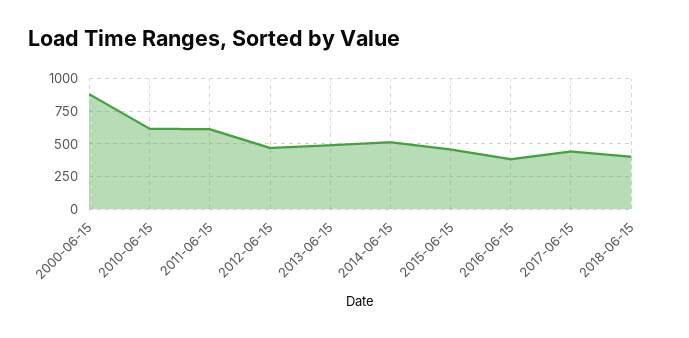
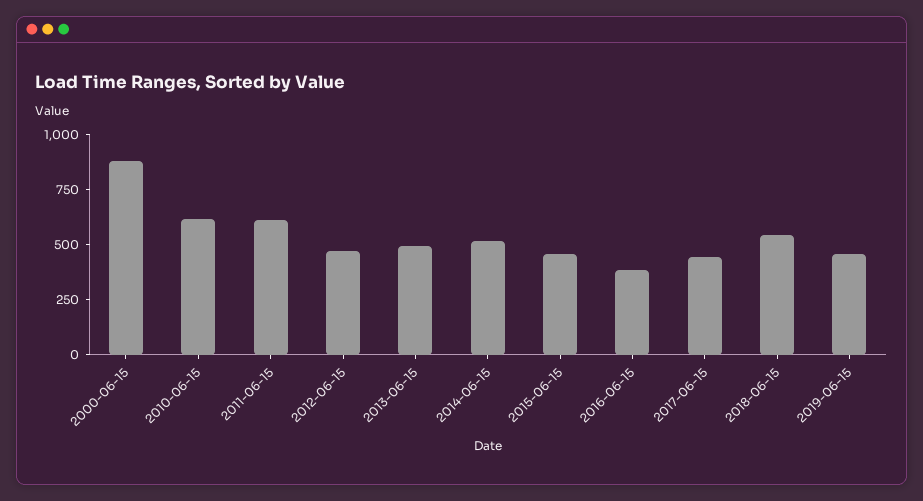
2018-06-15: 400 -> 550
2019-06-15: none -> 450

